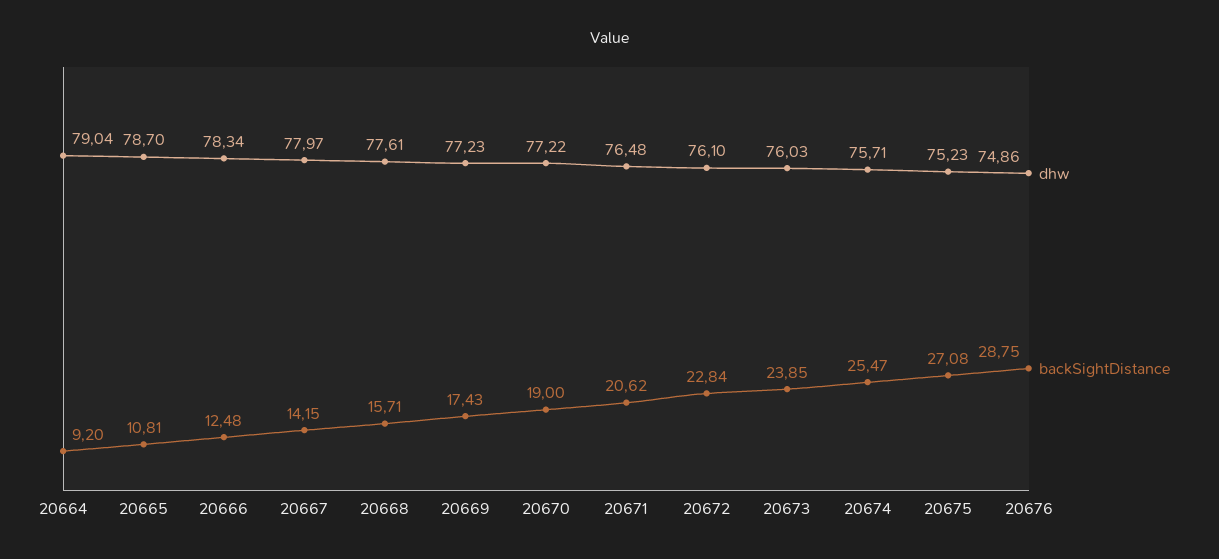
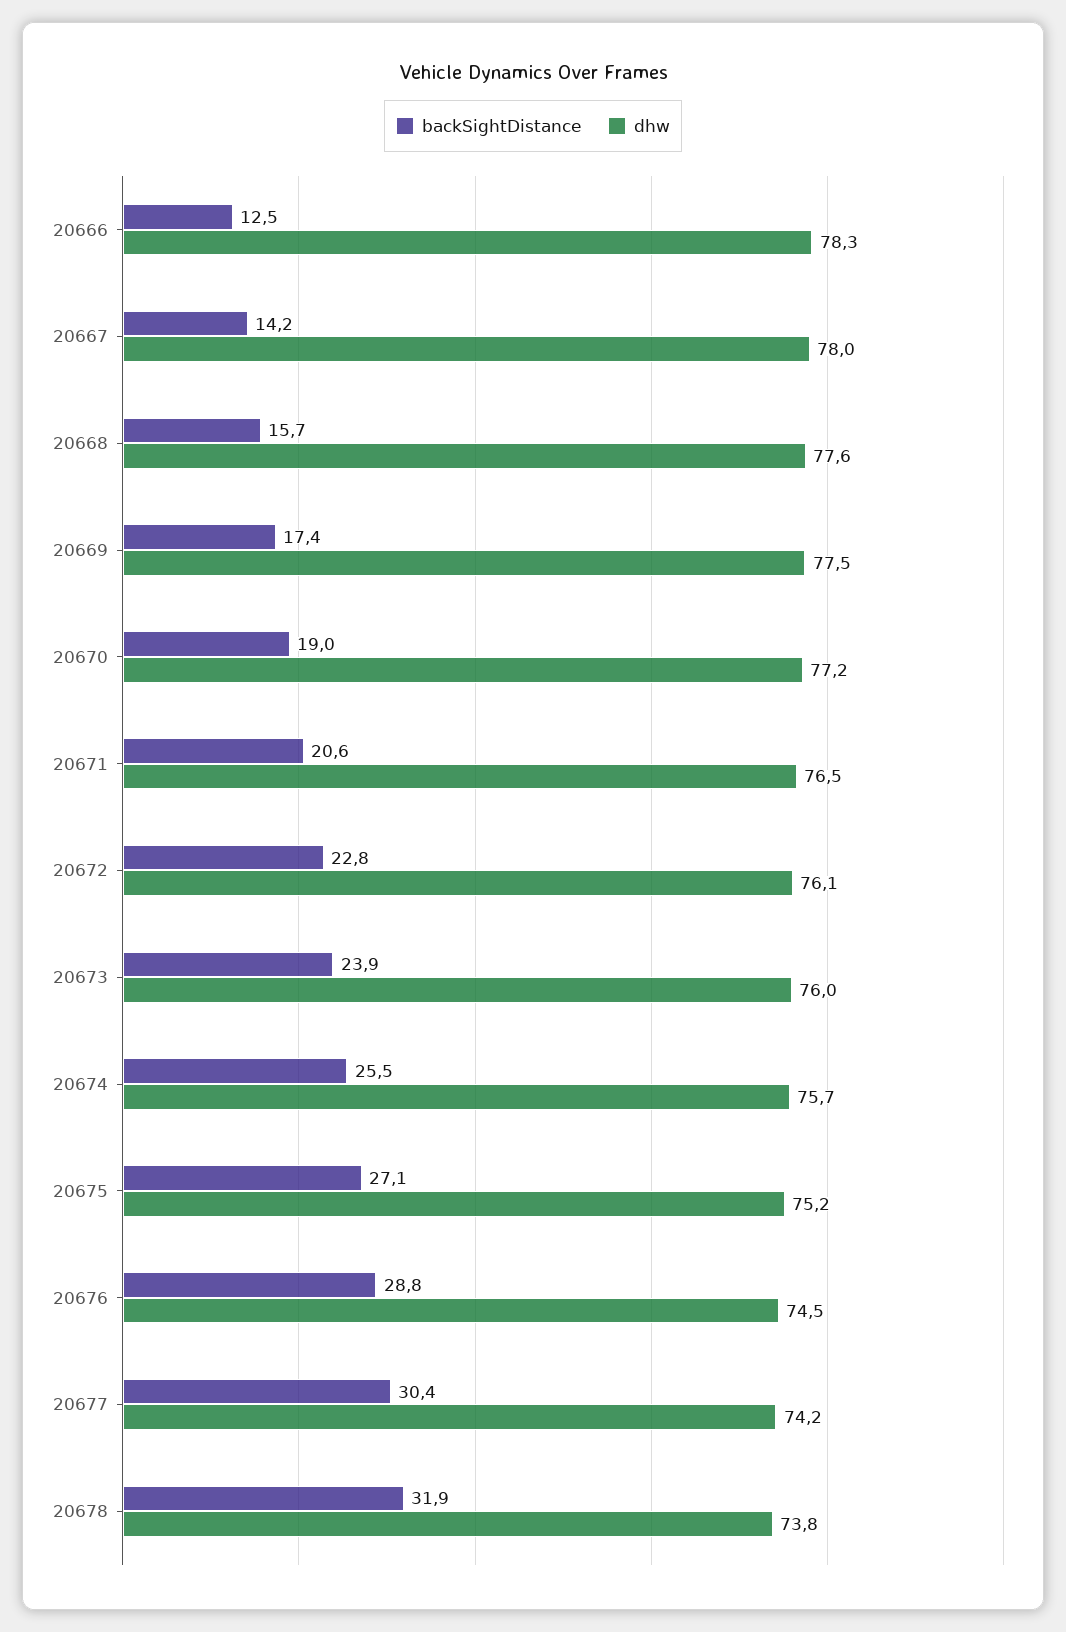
dhw, 20664: 79.04 -> none
backSightDistance, 20664: 9.2 -> none
dhw, 20665: 78.7 -> none
backSightDistance, 20665: 10.81 -> none
dhw, 20669: 77.23 -> 77.5
dhw, 20676: 74.86 -> 74.5
backSightDistance, 20677: none -> 30.4
dhw, 20677: none -> 74.2
backSightDistance, 20678: none -> 31.9
dhw, 20678: none -> 73.8

